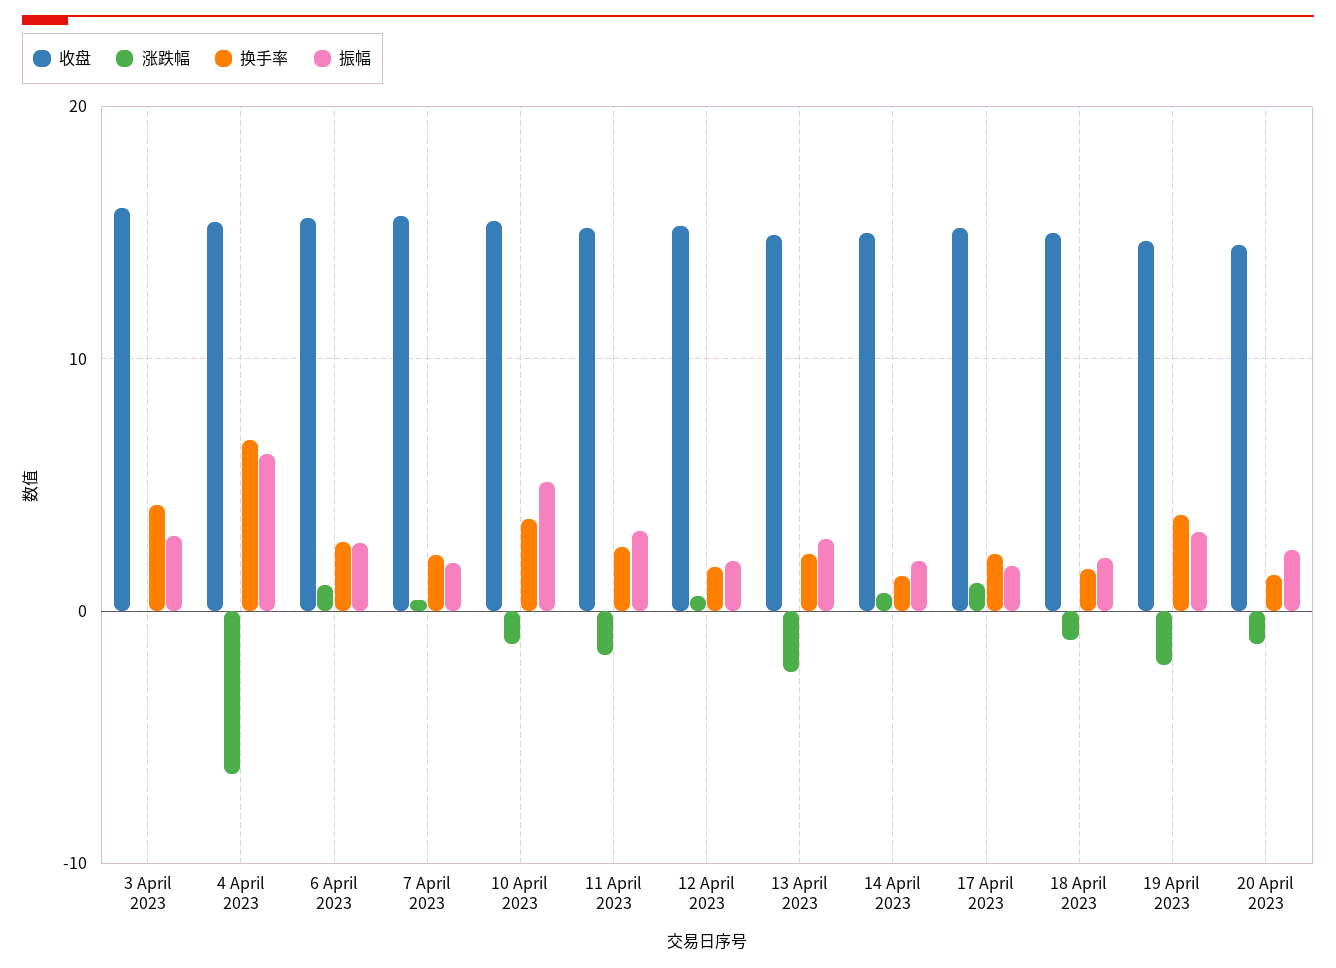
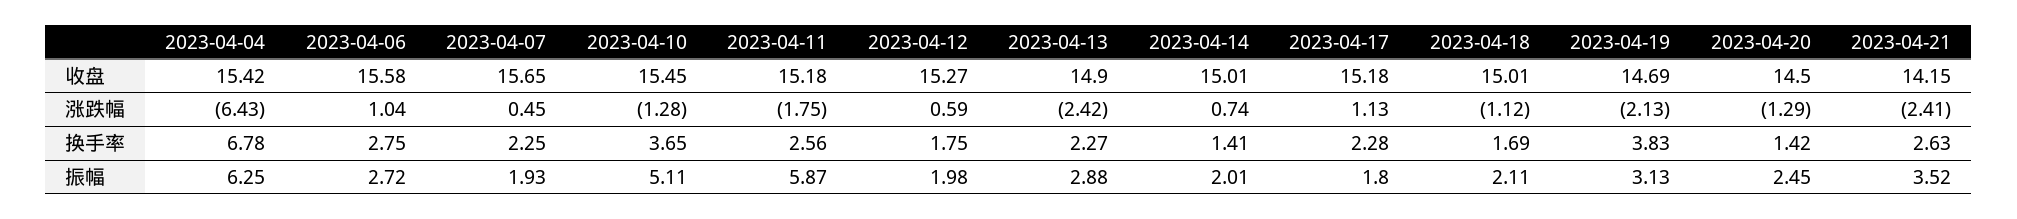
收盘, 3 April 2023: 16 -> none
涨跌幅, 3 April 2023: 0 -> none
换手率, 3 April 2023: 4 -> none
振幅, 3 April 2023: 3 -> none
振幅, 11 April 2023: 3 -> 5.87
收盘, 2023-04-21: none -> 14.15
涨跌幅, 2023-04-21: none -> -2.41
换手率, 2023-04-21: none -> 2.63
振幅, 2023-04-21: none -> 3.52

